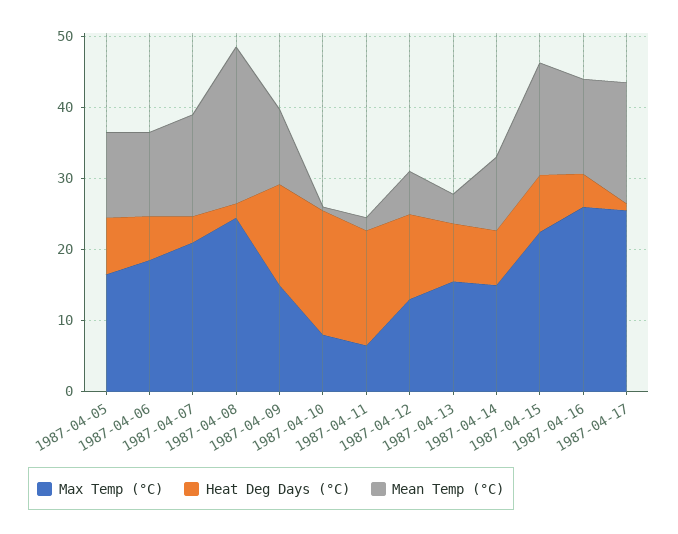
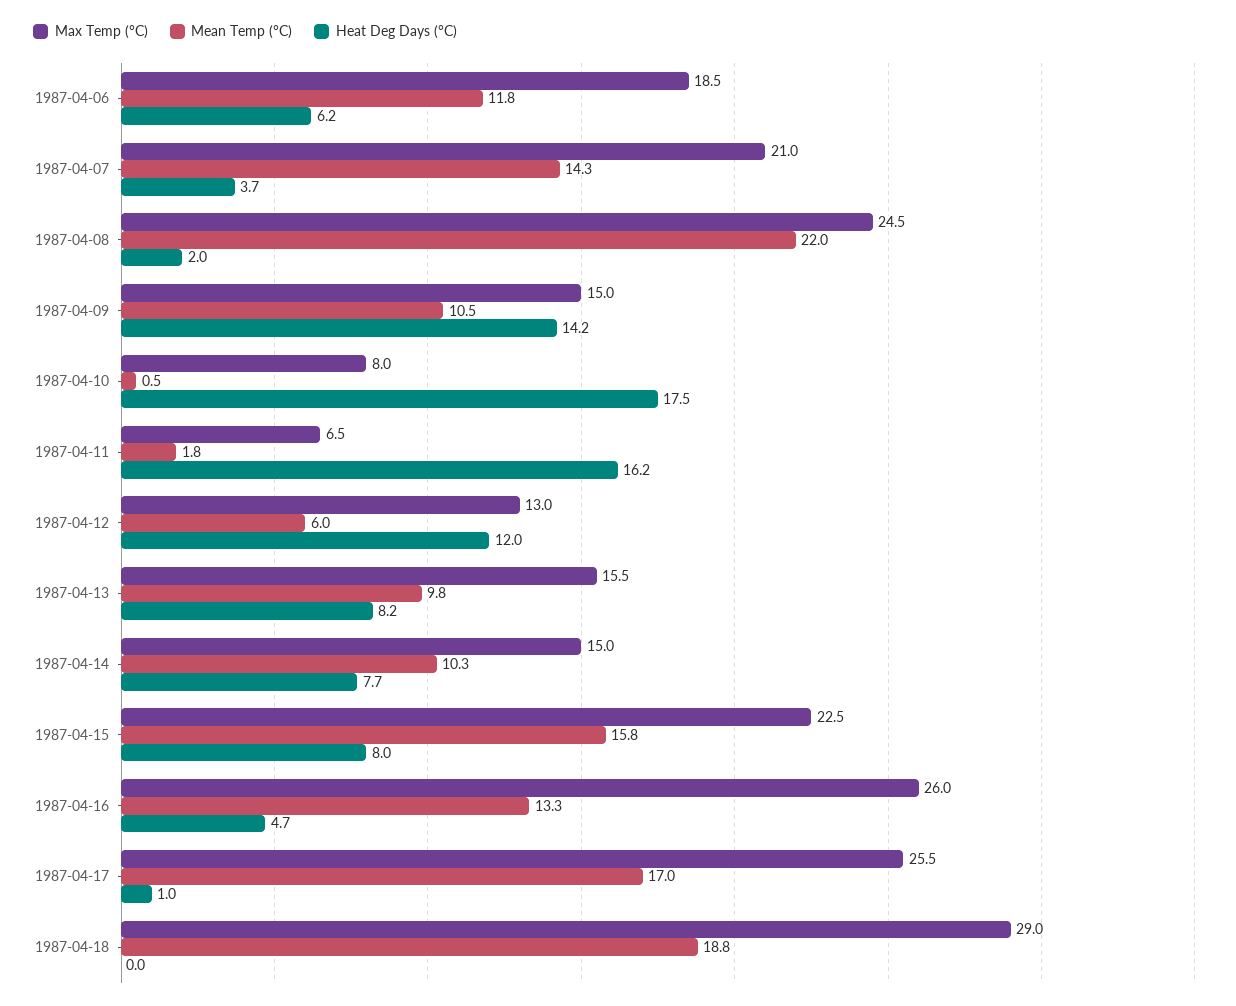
Max Temp (°C), 1987-04-05: 16 -> none
Heat Deg Days (°C), 1987-04-05: 8 -> none
Mean Temp (°C), 1987-04-05: 12 -> none
Mean Temp (°C), 1987-04-13: 4 -> 9.8
Max Temp (°C), 1987-04-18: none -> 29
Mean Temp (°C), 1987-04-18: none -> 18.8
Heat Deg Days (°C), 1987-04-18: none -> 0

